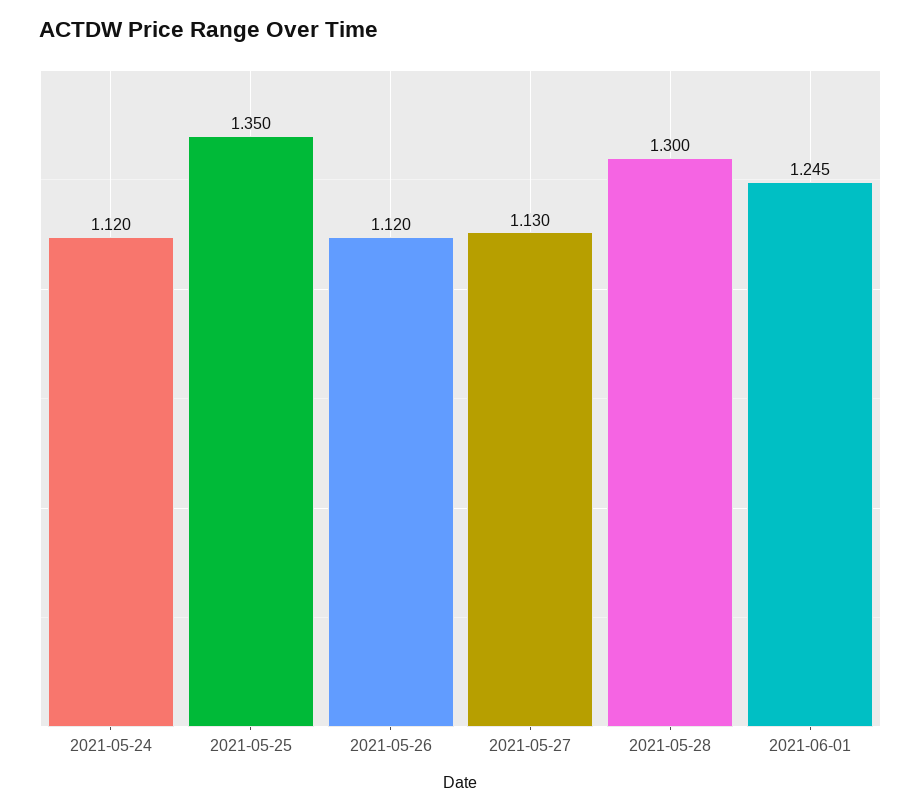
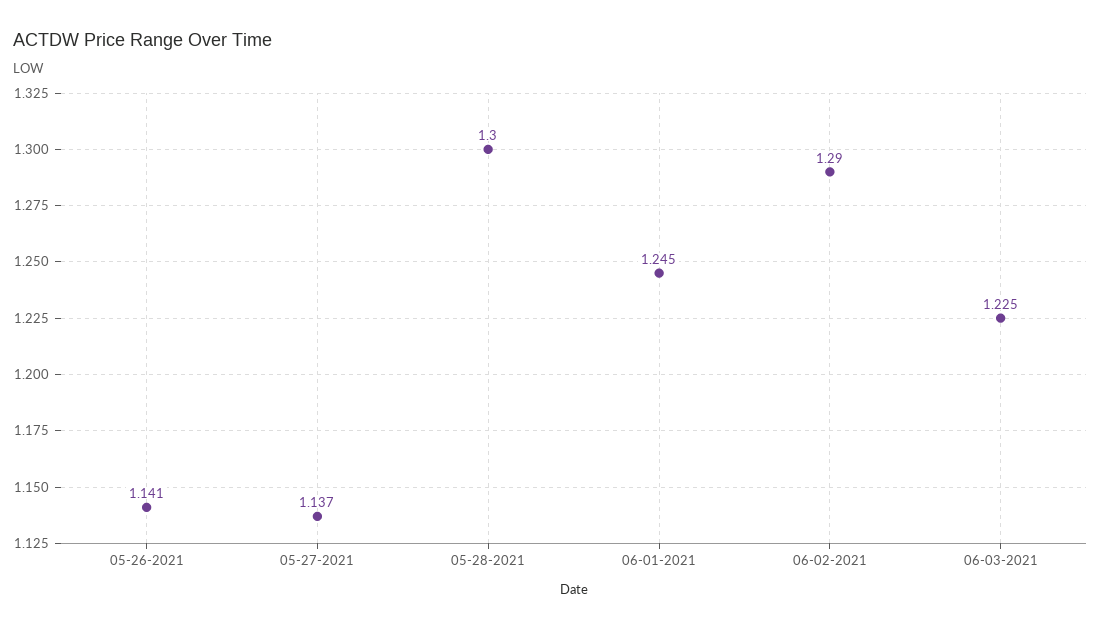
2021-05-24: 1.12 -> none
2021-05-25: 1.35 -> none
2021-05-26: 1.12 -> 1.141
2021-05-27: 1.13 -> 1.137
06-02-2021: none -> 1.29
06-03-2021: none -> 1.225

